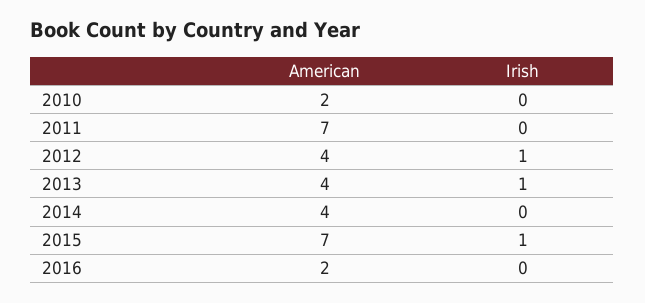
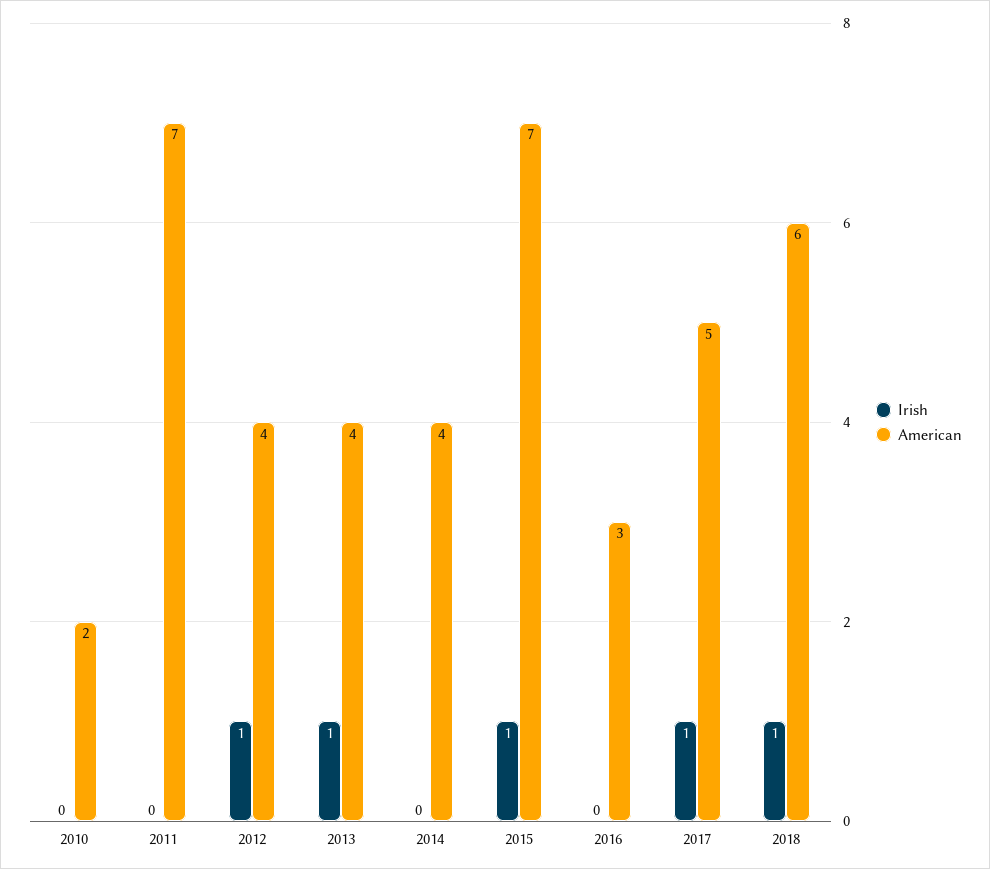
American, 2016: 2 -> 3
Irish, 2017: none -> 1
American, 2017: none -> 5
Irish, 2018: none -> 1
American, 2018: none -> 6

